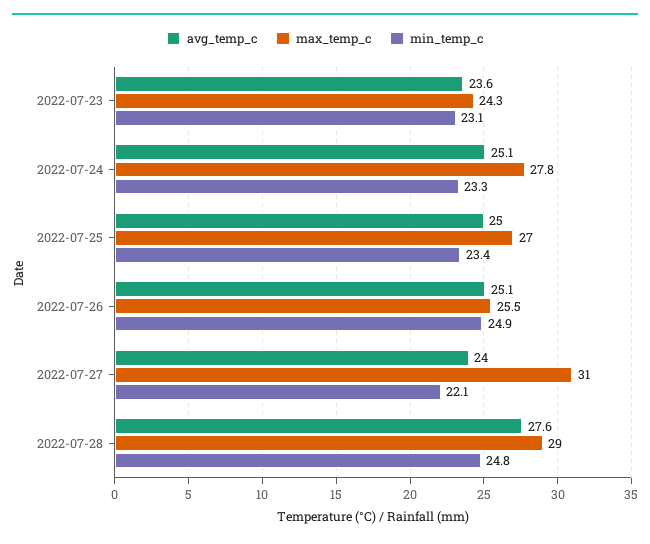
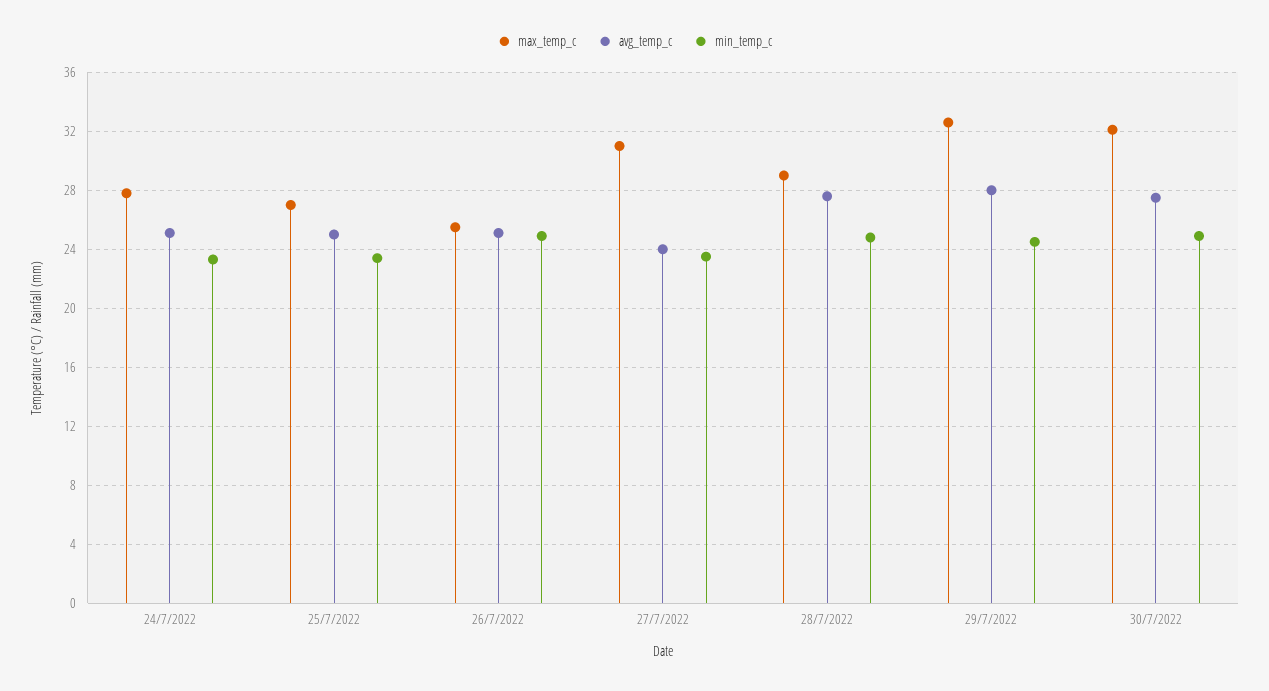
avg_temp_c, 2022-07-23: 23.6 -> none
max_temp_c, 2022-07-23: 24.3 -> none
min_temp_c, 2022-07-23: 23.1 -> none
min_temp_c, 2022-07-27: 22.1 -> 23.5
max_temp_c, 29/7/2022: none -> 32.5
avg_temp_c, 29/7/2022: none -> 28
min_temp_c, 29/7/2022: none -> 24.5
max_temp_c, 30/7/2022: none -> 32
avg_temp_c, 30/7/2022: none -> 27.5
min_temp_c, 30/7/2022: none -> 25

